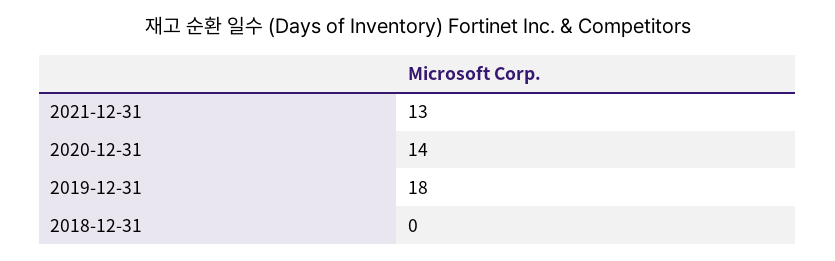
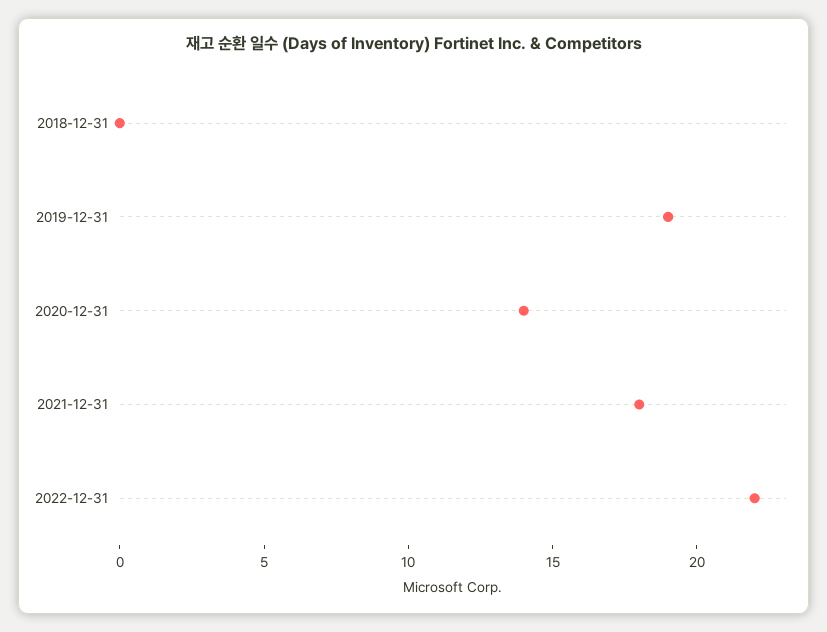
2021-12-31: 13 -> 18
2019-12-31: 18 -> 19
2022-12-31: none -> 22

